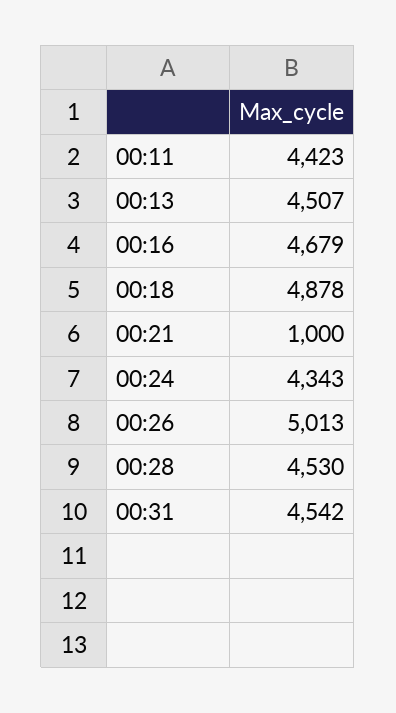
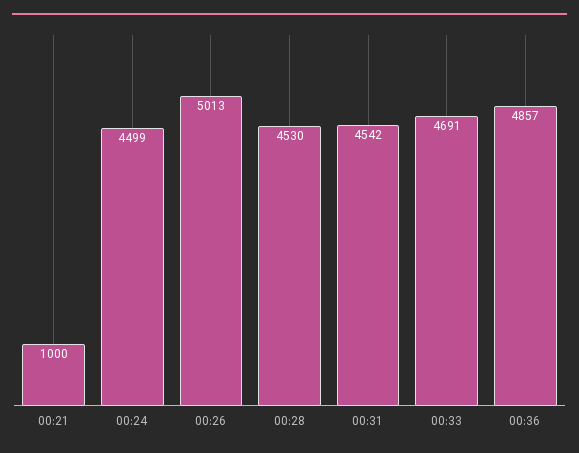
00:11: 4423 -> none
00:13: 4507 -> none
00:16: 4679 -> none
00:18: 4878 -> none
00:24: 4343 -> 4499
00:33: none -> 4691
00:36: none -> 4857

